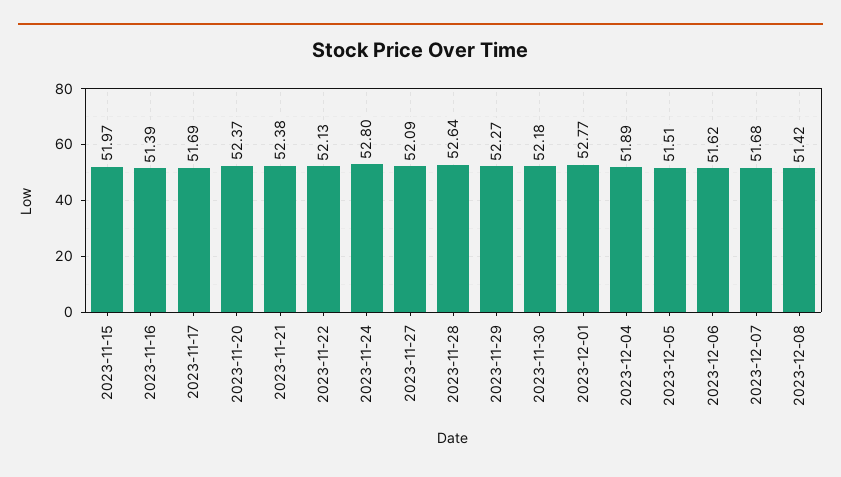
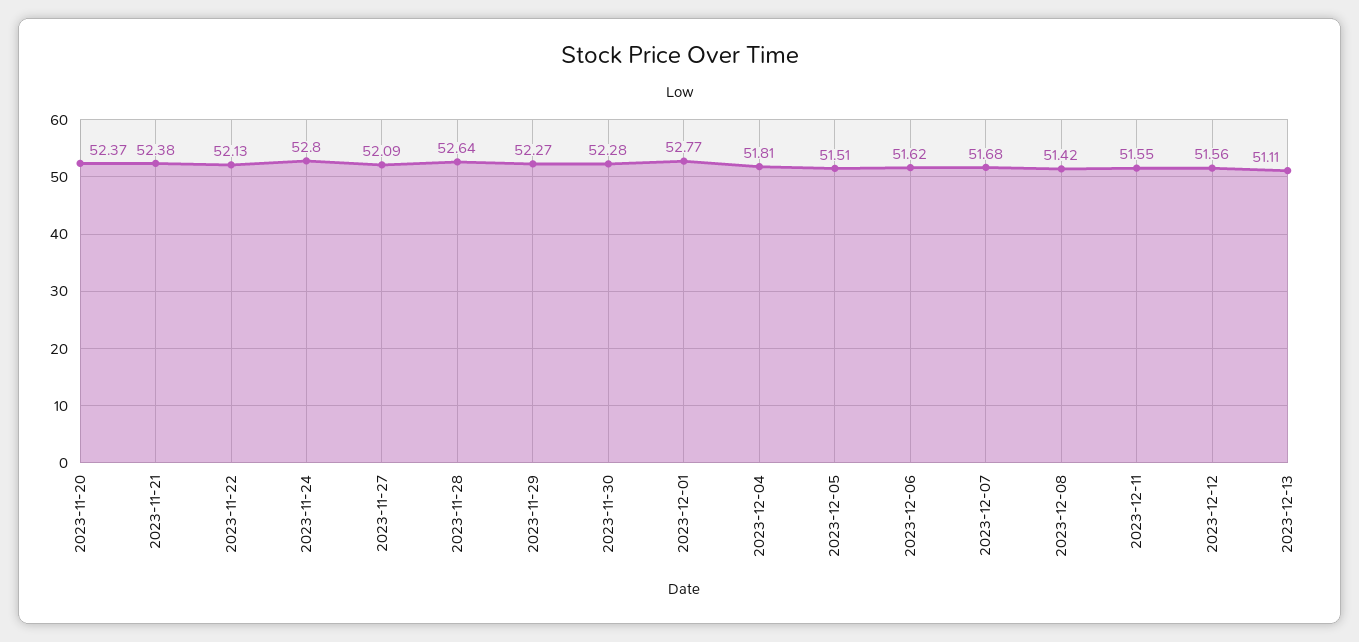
2023-11-15: 51.97 -> none
2023-11-16: 51.39 -> none
2023-11-17: 51.69 -> none
2023-11-30: 52.18 -> 52.28
2023-12-04: 51.89 -> 51.81
2023-12-11: none -> 51.55
2023-12-12: none -> 51.56
2023-12-13: none -> 51.11

